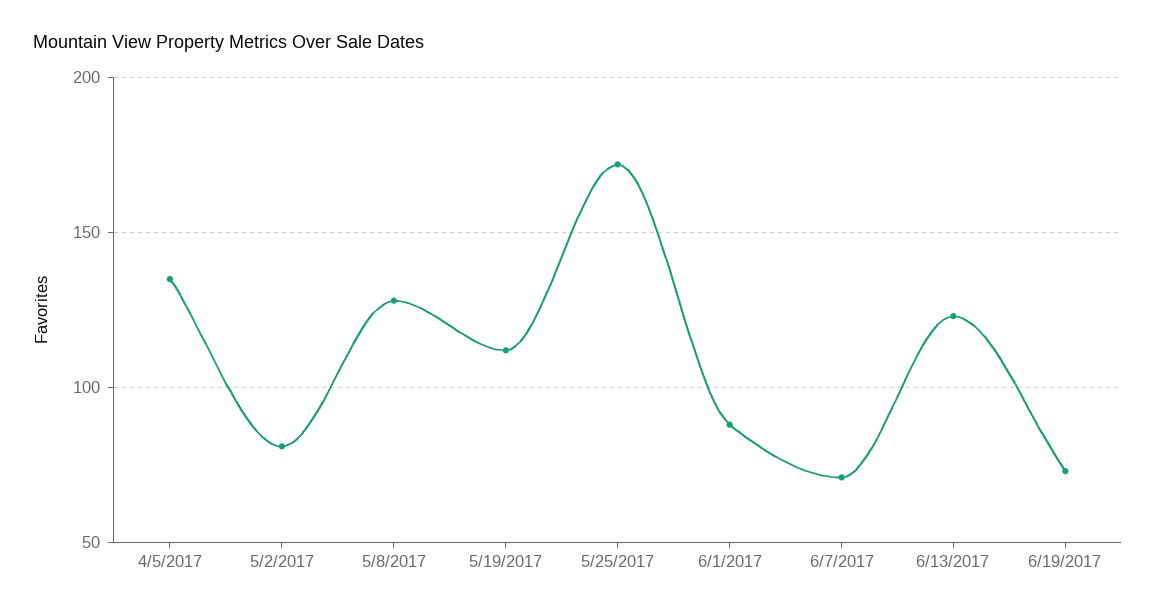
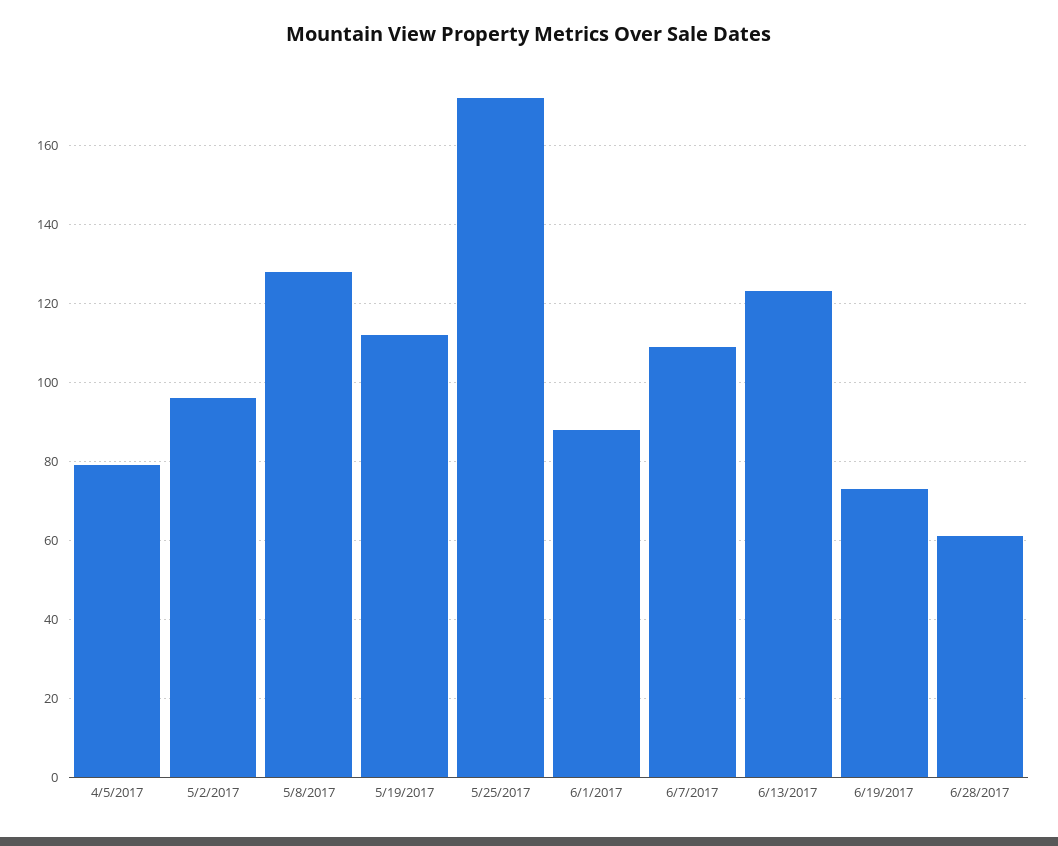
4/5/2017: 135 -> 80
5/2/2017: 80 -> 95
6/7/2017: 70 -> 110
6/28/2017: none -> 60

